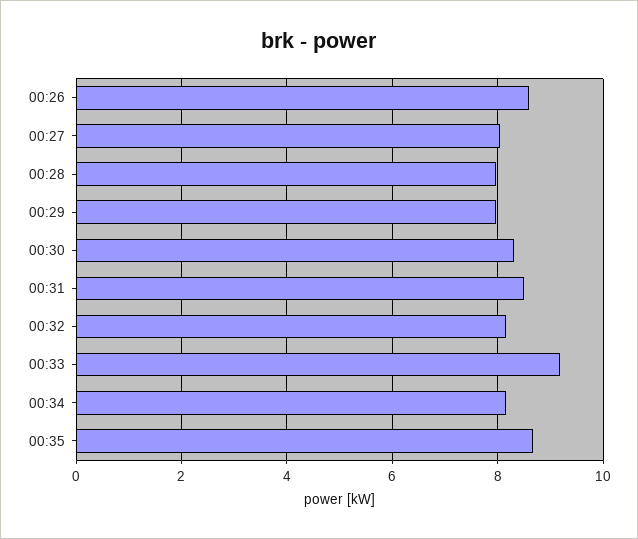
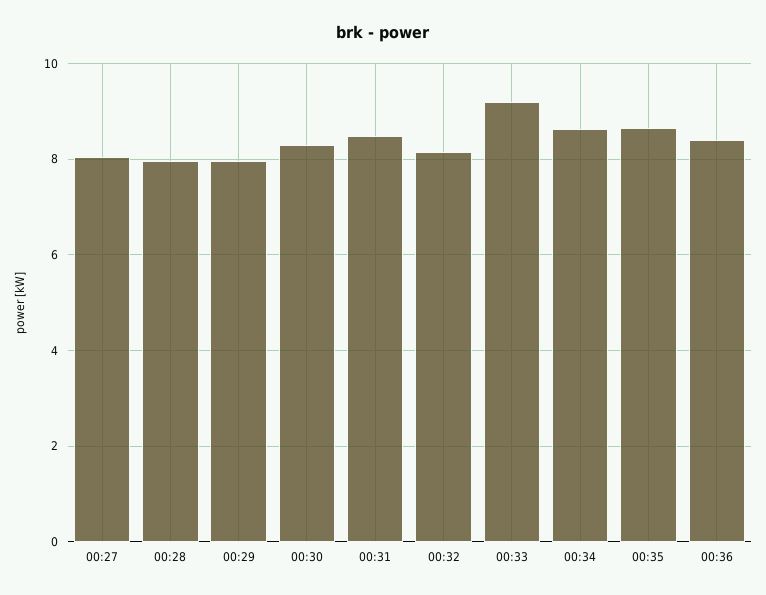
00:26: 8.6 -> none
00:34: 8.2 -> 8.6
00:36: none -> 8.4

